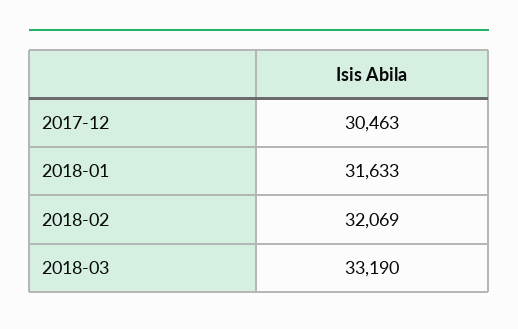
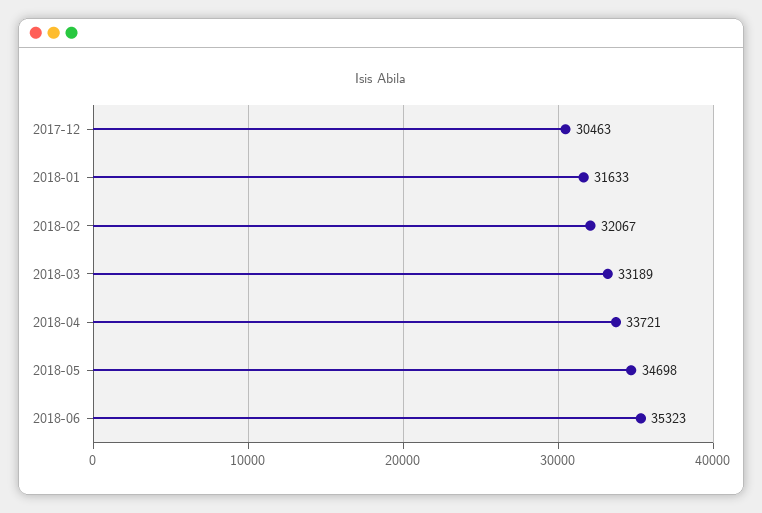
2018-02: 32069 -> 32067
2018-03: 33190 -> 33189
2018-04: none -> 33721
2018-05: none -> 34698
2018-06: none -> 35323

